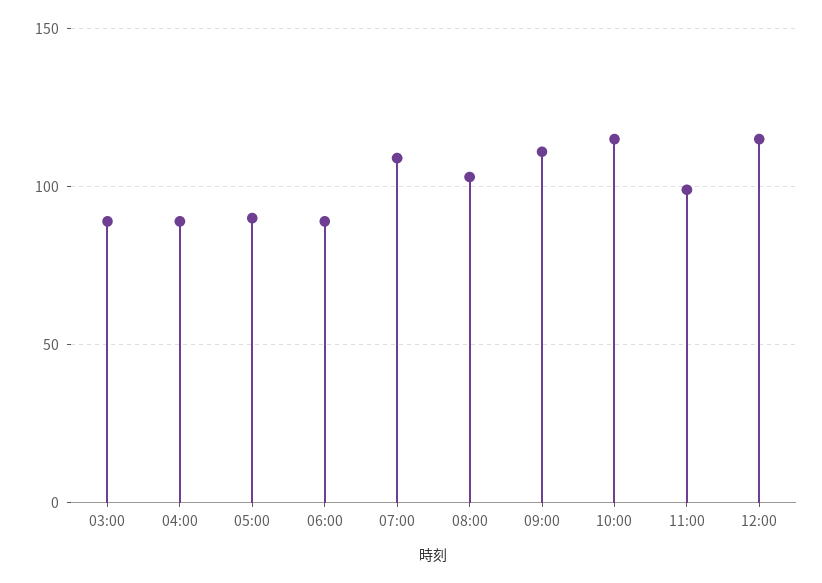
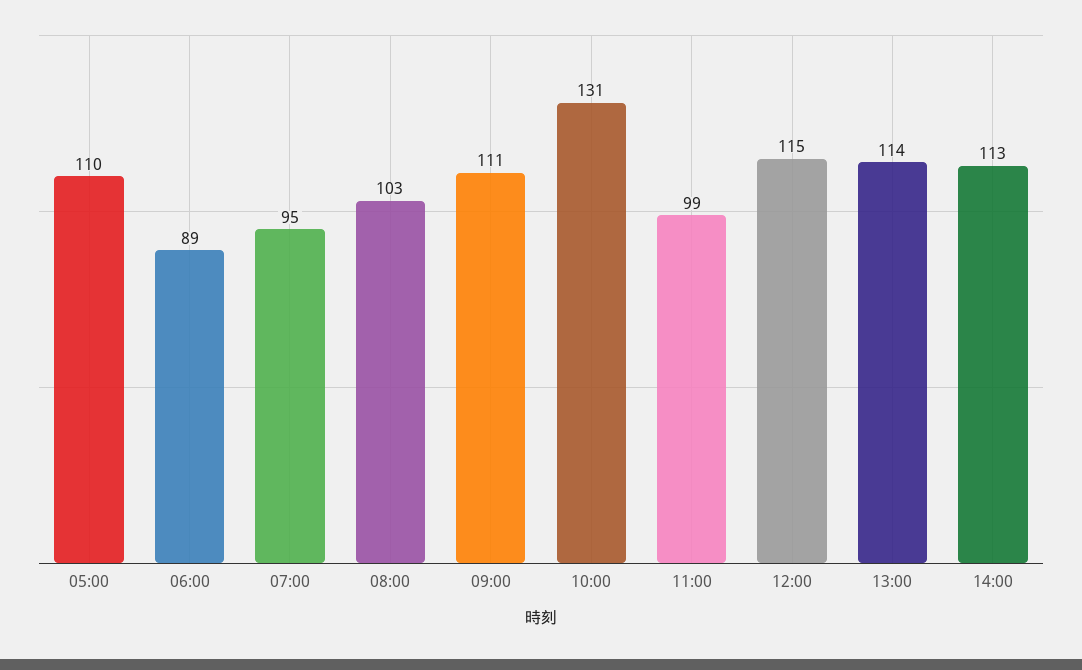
03:00: 90 -> none
04:00: 90 -> none
05:00: 90 -> 110
07:00: 110 -> 95
10:00: 115 -> 131
13:00: none -> 114
14:00: none -> 113

